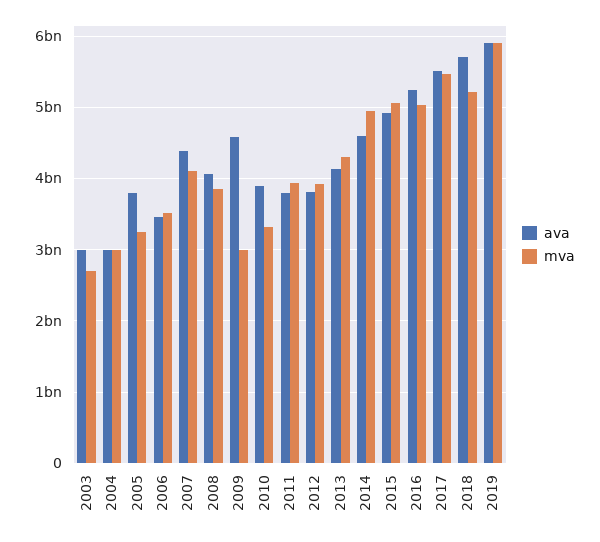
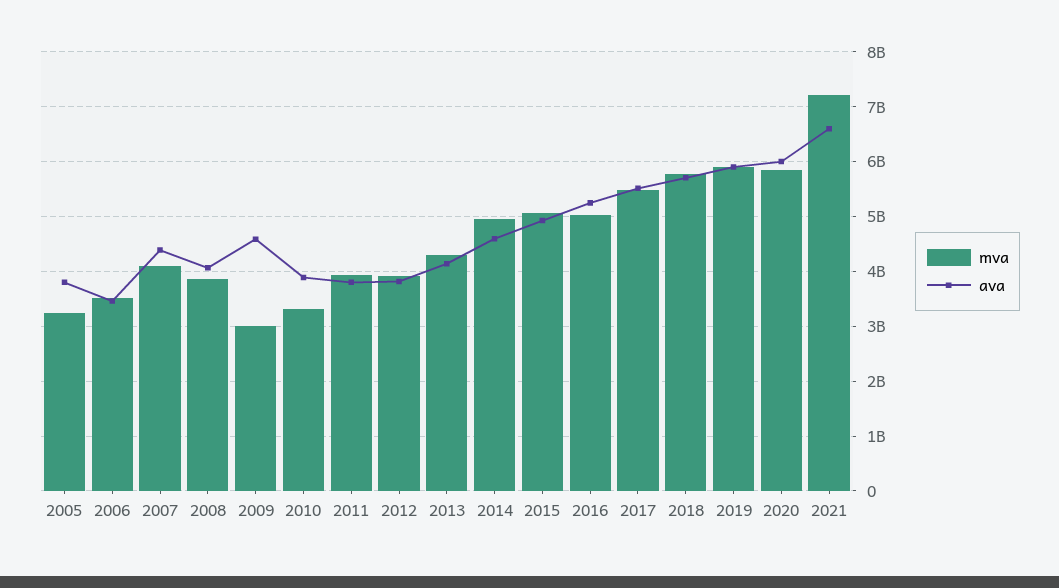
ava, 2003: 3000000000 -> none
mva, 2003: 2700000000 -> none
ava, 2004: 3000000000 -> none
mva, 2004: 3000000000 -> none
mva, 2018: 5200000000 -> 5800000000
mva, 2020: none -> 5800000000
ava, 2020: none -> 6000000000
mva, 2021: none -> 7200000000
ava, 2021: none -> 6600000000

